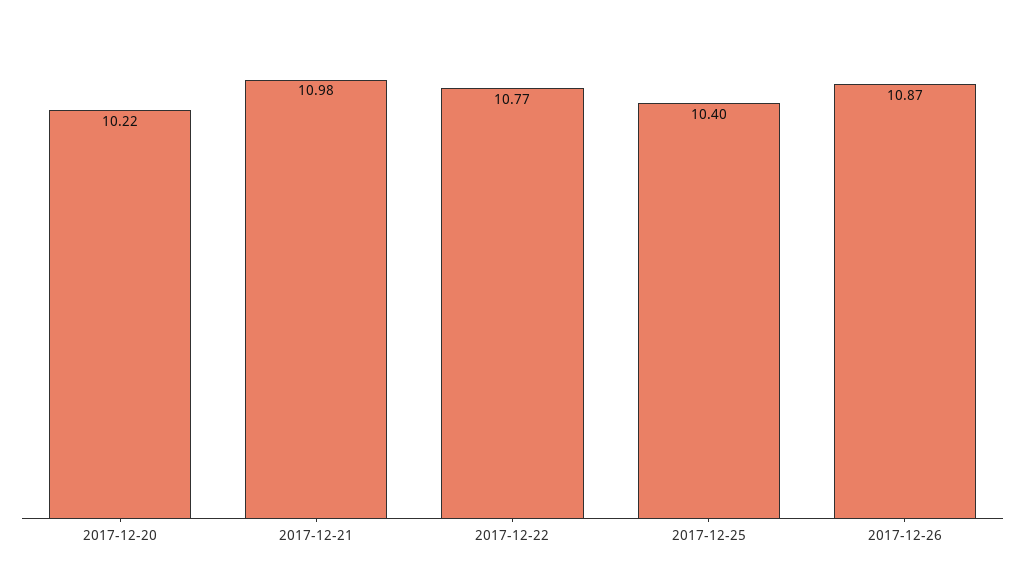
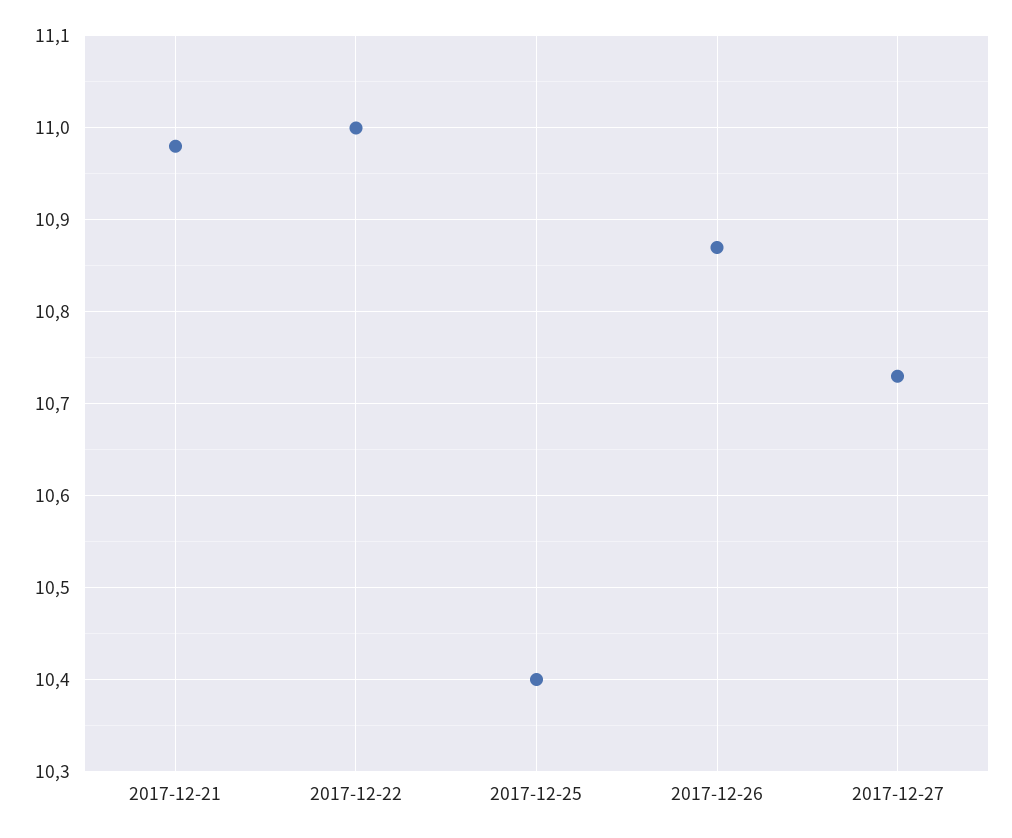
2017-12-20: 10.22 -> none
2017-12-22: 10.77 -> 11
2017-12-27: none -> 10.73

